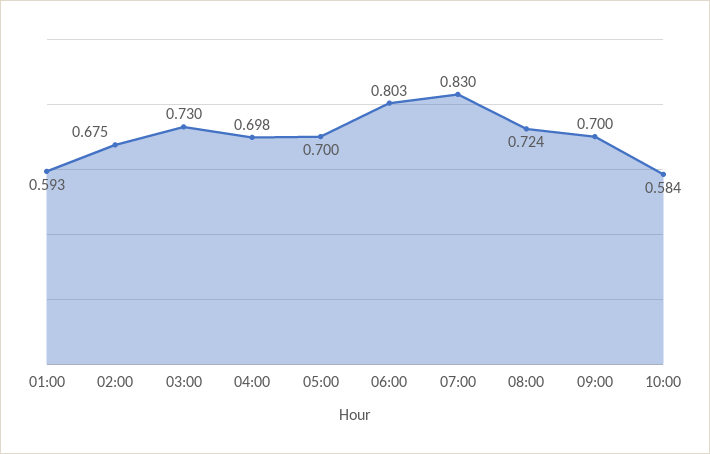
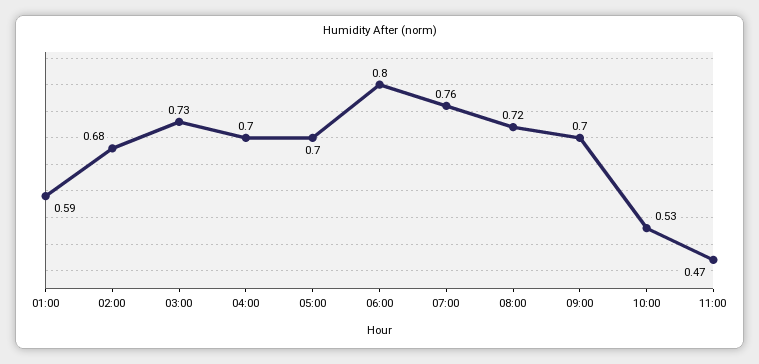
07:00: 0.83 -> 0.76
10:00: 0.584 -> 0.53
11:00: none -> 0.47

